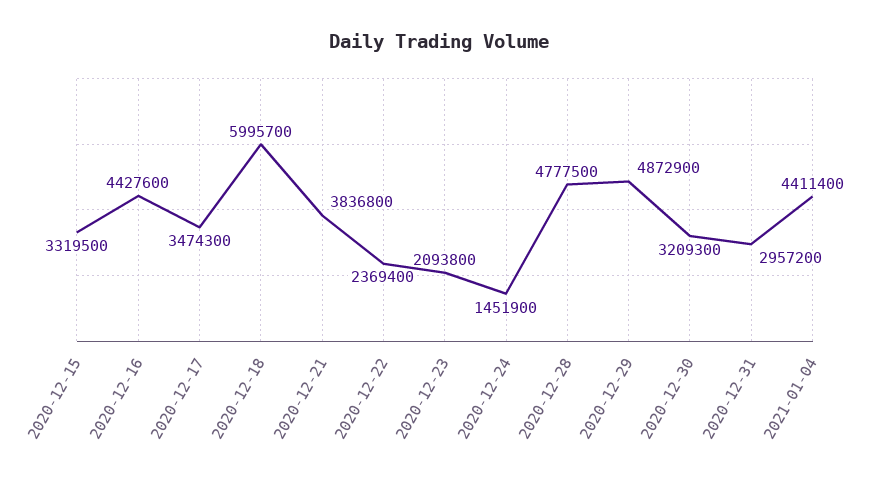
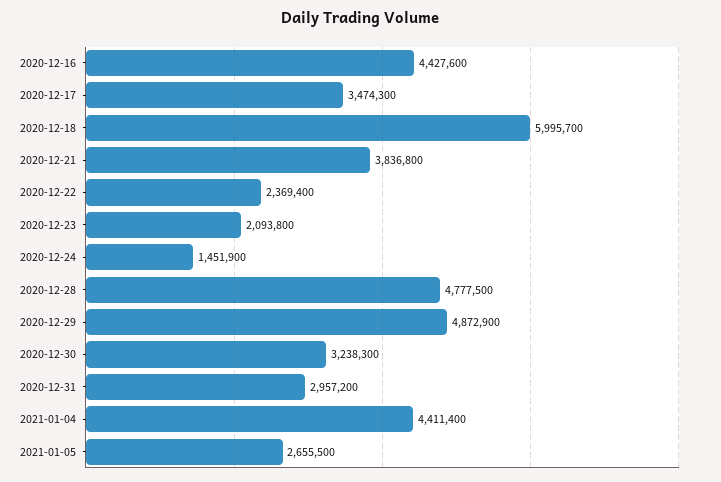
2020-12-15: 3319500 -> none
2020-12-30: 3209300 -> 3238300
2021-01-05: none -> 2655500

